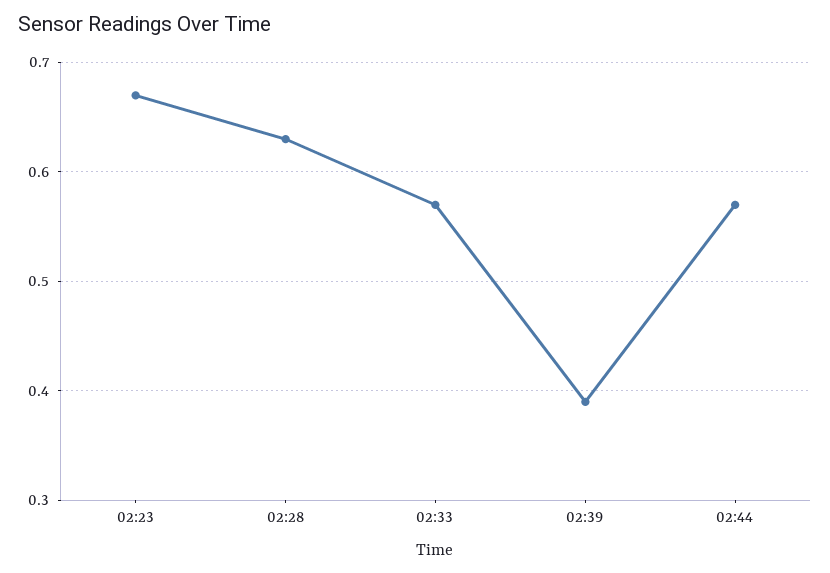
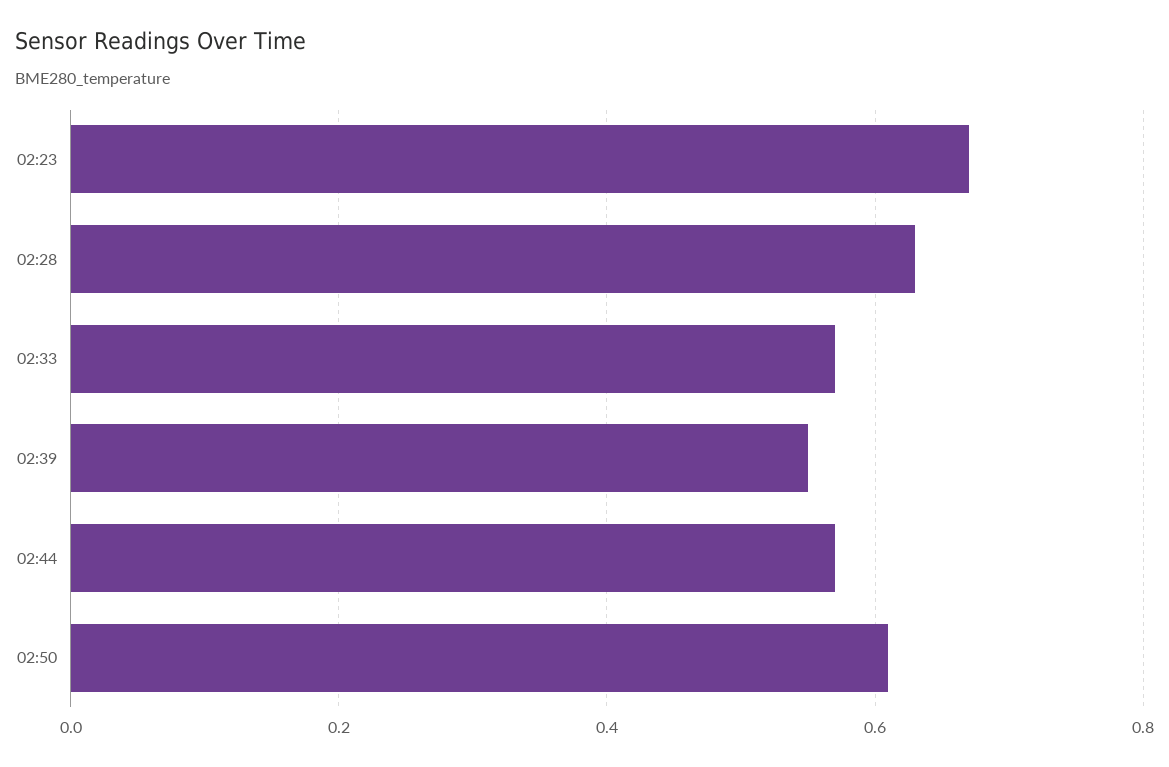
02:39: 0.39 -> 0.55
02:50: none -> 0.6

